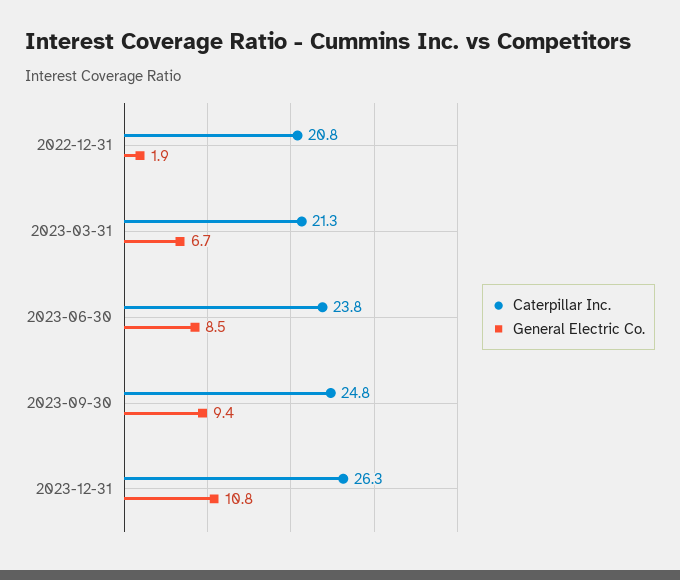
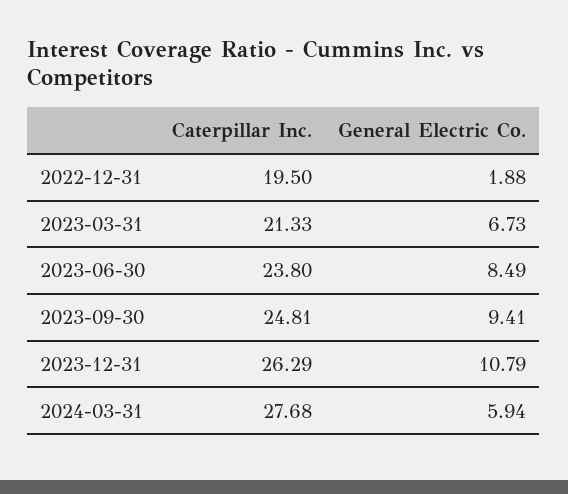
Caterpillar Inc., 2022-12-31: 20.8 -> 19.5
Caterpillar Inc., 2024-03-31: none -> 27.68
General Electric Co., 2024-03-31: none -> 5.94

